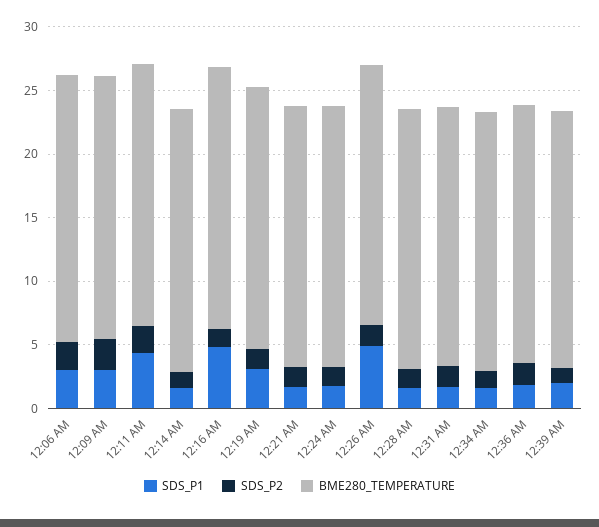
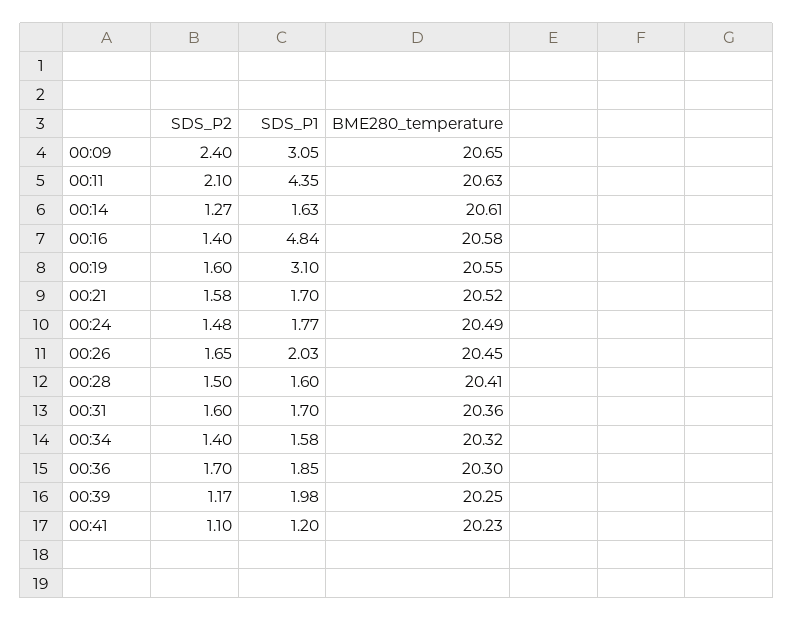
SDS_P1, 12:06 AM: 3 -> none
SDS_P2, 12:06 AM: 2 -> none
BME280_TEMPERATURE, 12:06 AM: 21 -> none
SDS_P1, 12:26 AM: 5 -> 2.03
SDS_P2, 00:41: none -> 1.1
SDS_P1, 00:41: none -> 1.2
BME280_TEMPERATURE, 00:41: none -> 20.23

